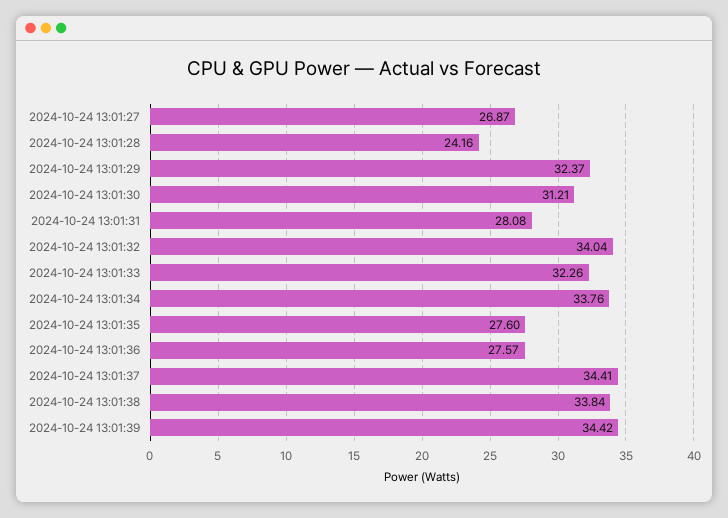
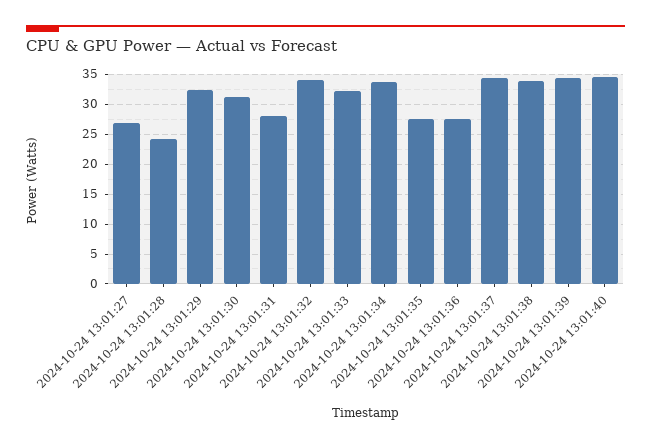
2024-10-24 13:01:40: none -> 35

